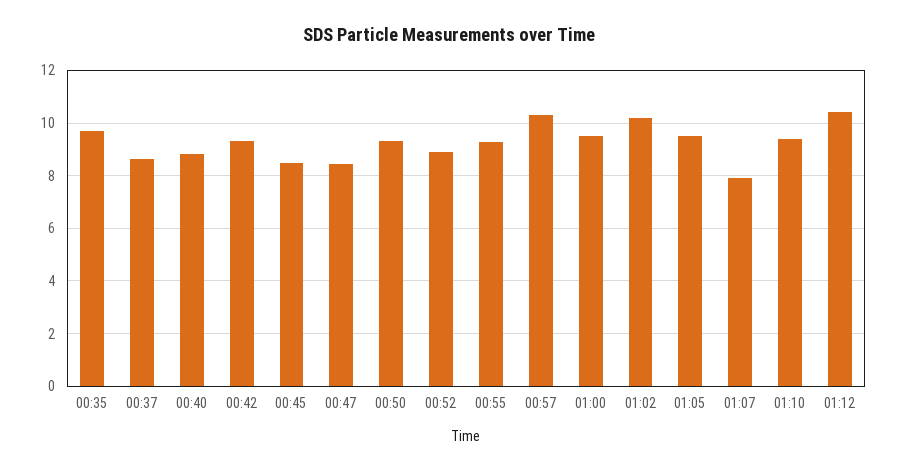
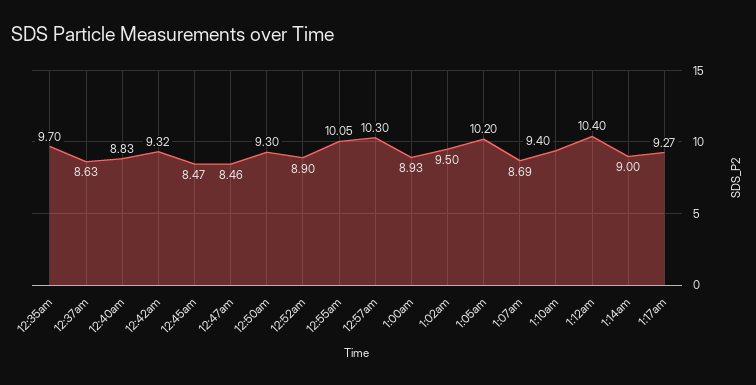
00:55: 9.25 -> 10.05
01:00: 9.5 -> 8.93
01:02: 10.25 -> 9.5
01:05: 9.5 -> 10.2
01:07: 8 -> 8.69
1:14am: none -> 9
1:17am: none -> 9.27

